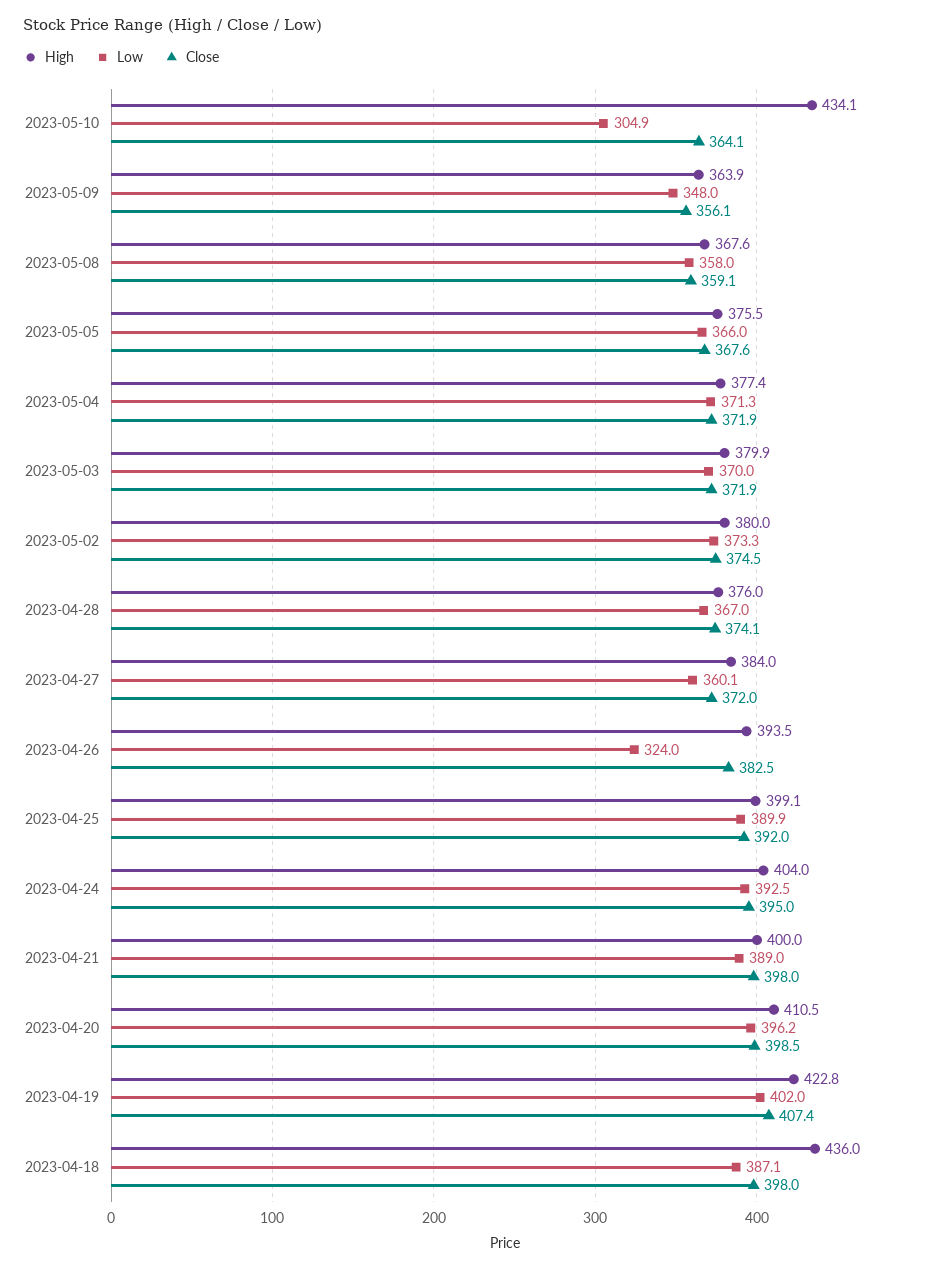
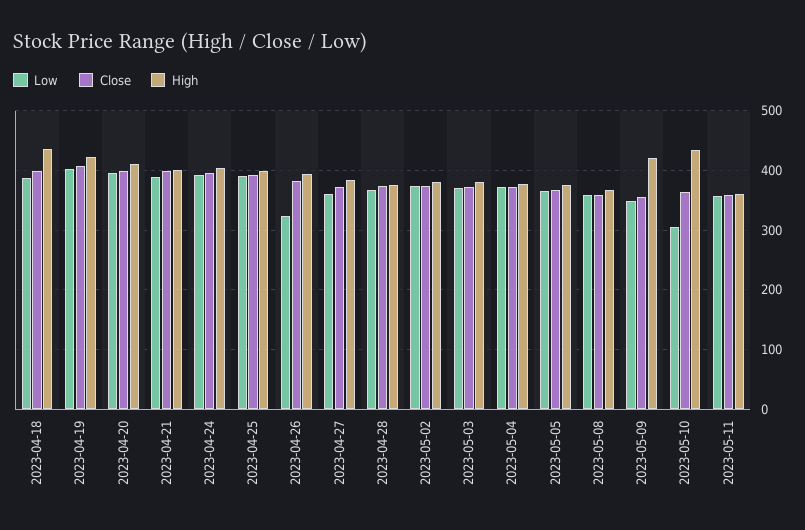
High, 2023-05-09: 363.9 -> 420
Low, 2023-05-11: none -> 360
Close, 2023-05-11: none -> 360
High, 2023-05-11: none -> 360

